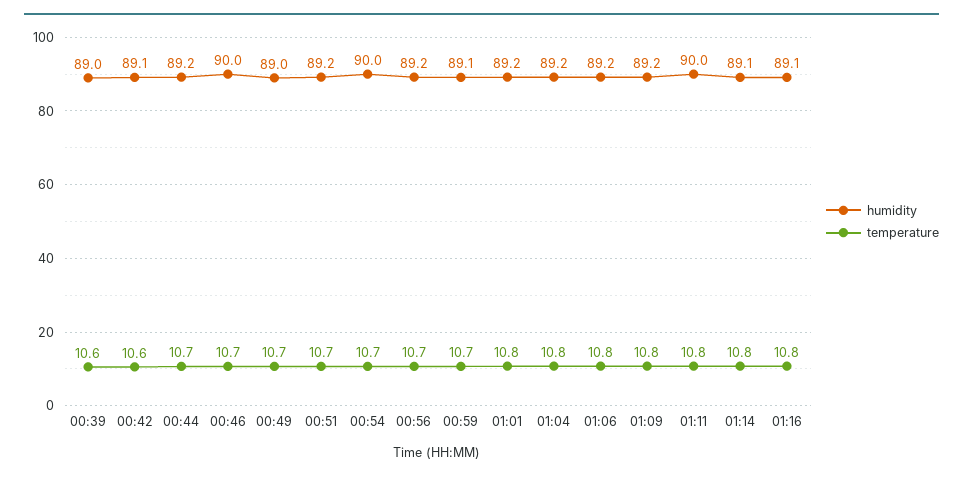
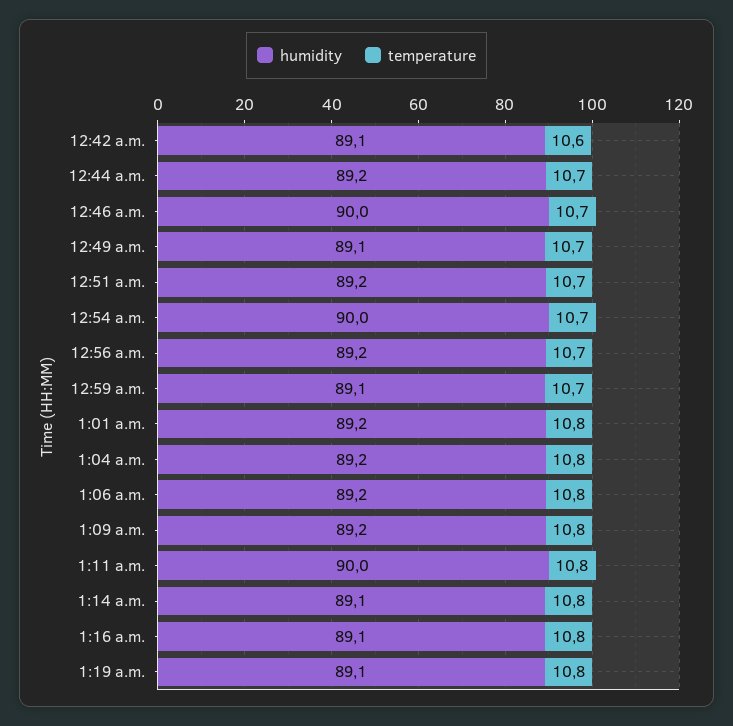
humidity, 00:39: 89 -> none
temperature, 00:39: 10.6 -> none
humidity, 00:49: 89 -> 89.1
humidity, 1:19 a.m.: none -> 89.1
temperature, 1:19 a.m.: none -> 10.8

